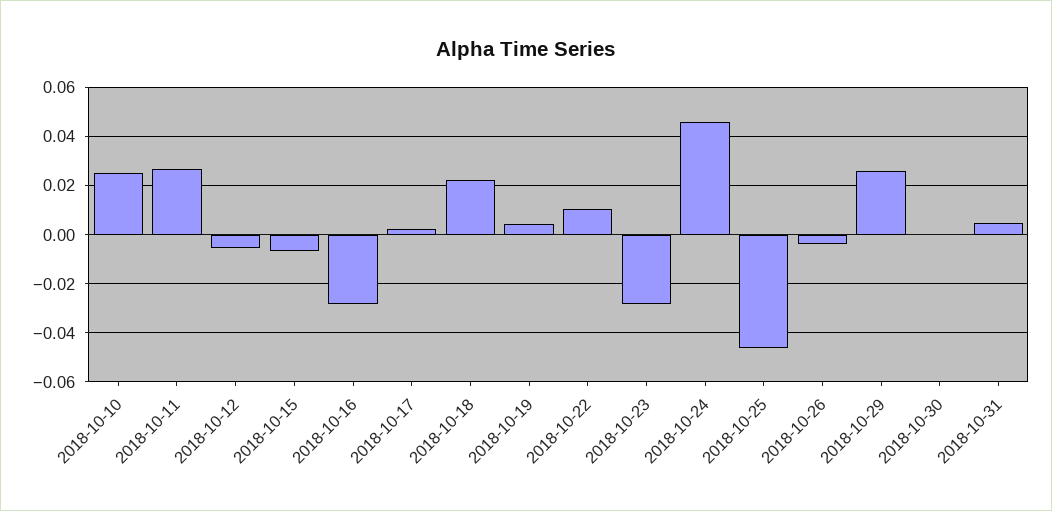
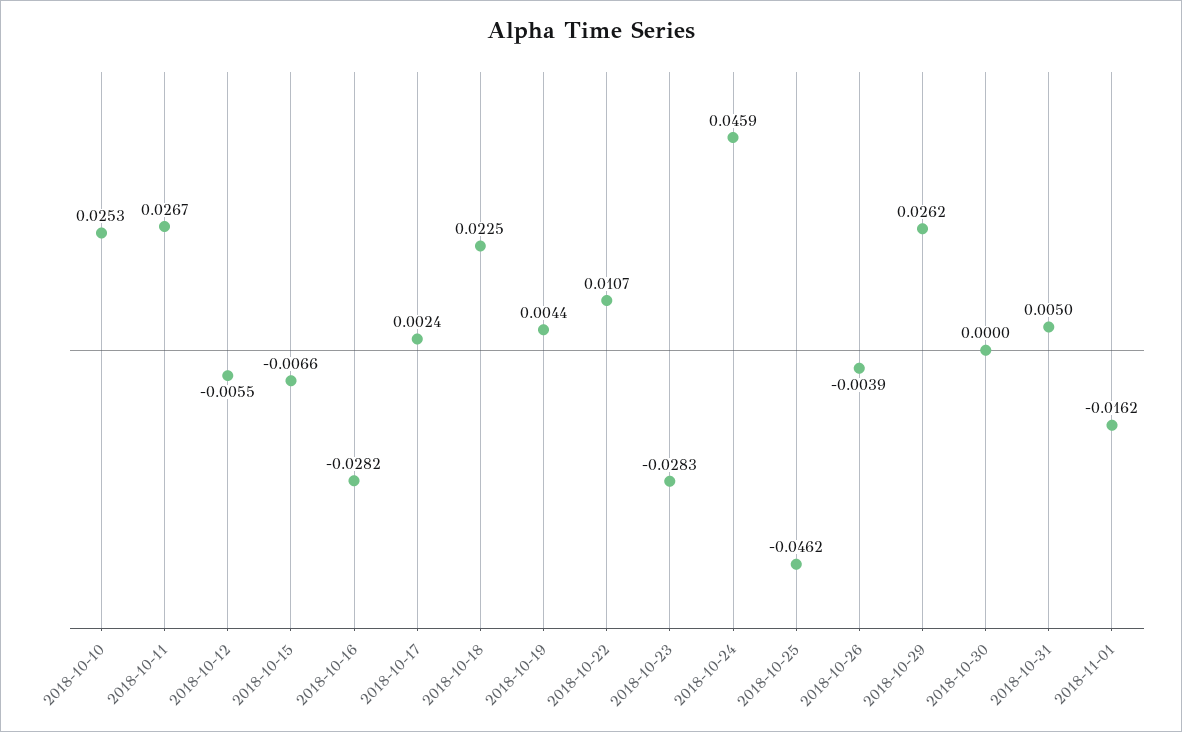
2018-11-01: none -> -0.0162

